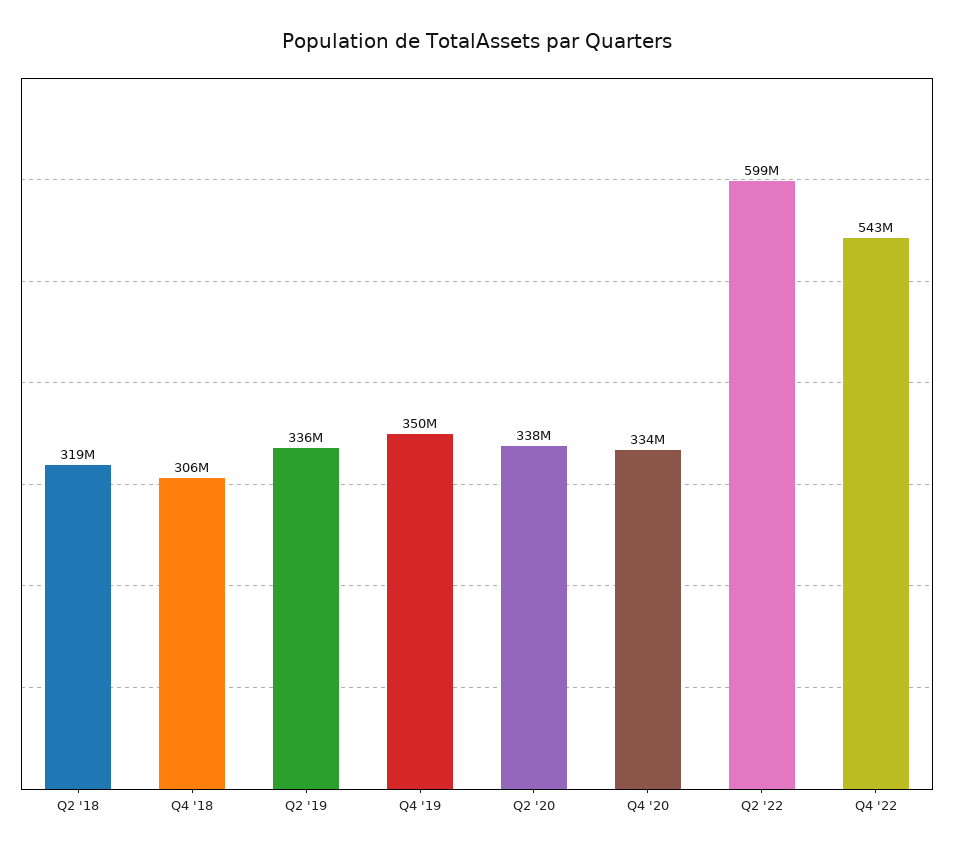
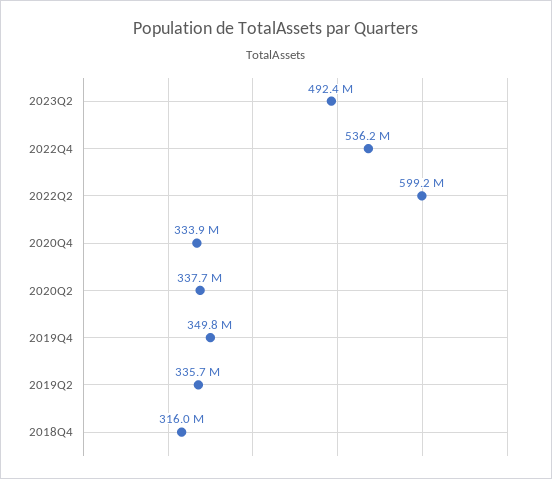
Q2 '18: 319000000 -> none
Q4 '18: 306000000 -> 316000000
Q4 '22: 543000000 -> 536200000
2023Q2: none -> 492400000

